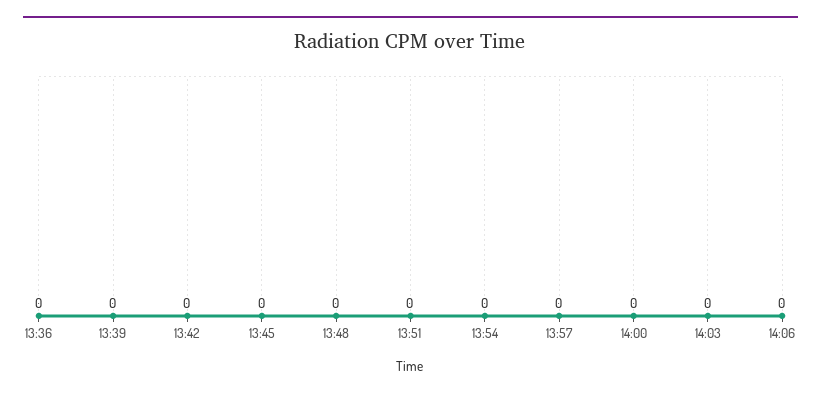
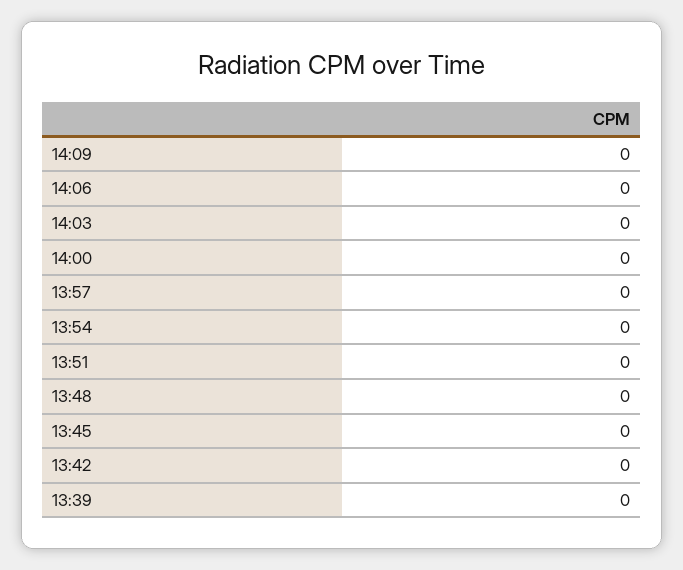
13:36: 0 -> none
14:09: none -> 0

